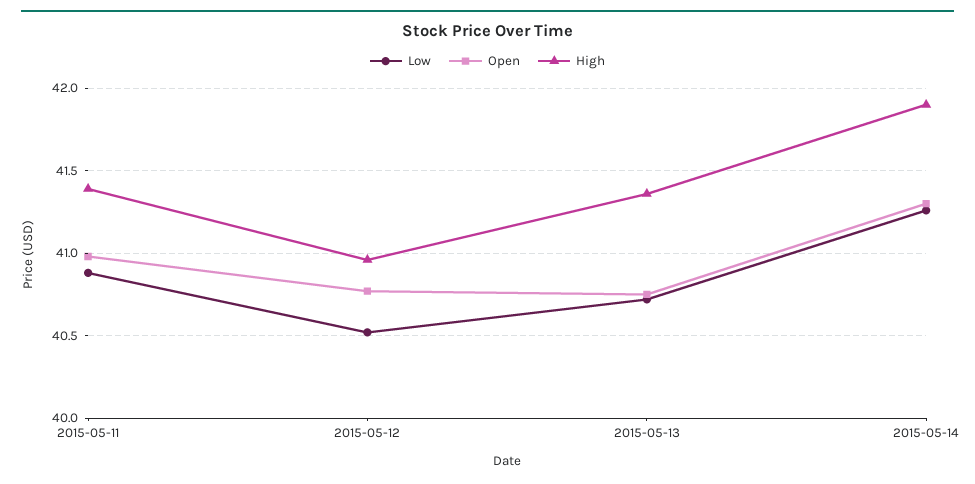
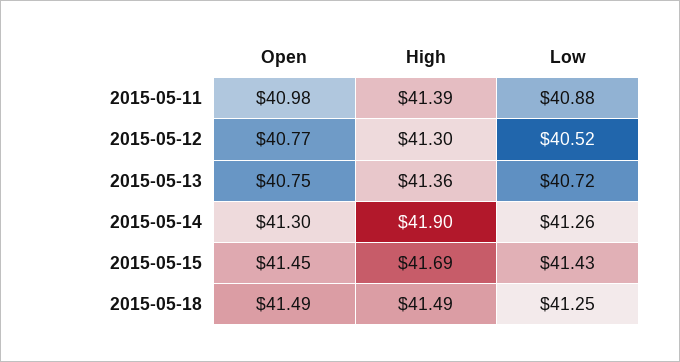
High, 2015-05-12: 40.95 -> 41.3
Open, 2015-05-15: none -> 41.45
High, 2015-05-15: none -> 41.69
Low, 2015-05-15: none -> 41.43
Open, 2015-05-18: none -> 41.49
High, 2015-05-18: none -> 41.49
Low, 2015-05-18: none -> 41.25

